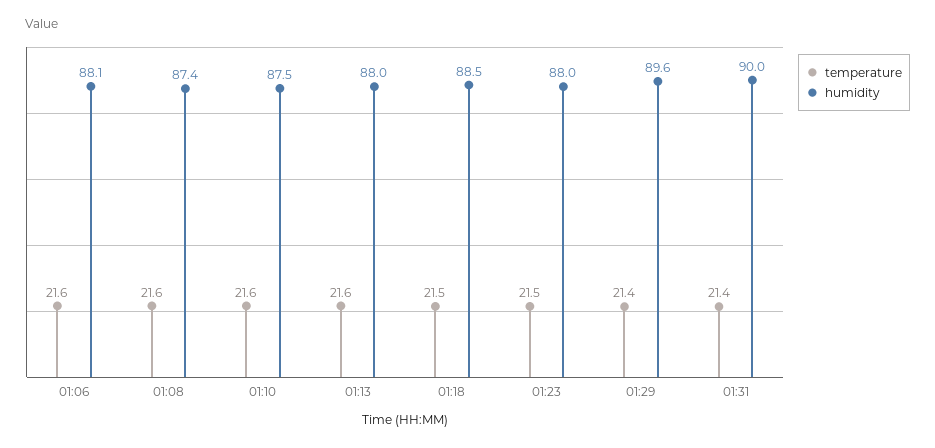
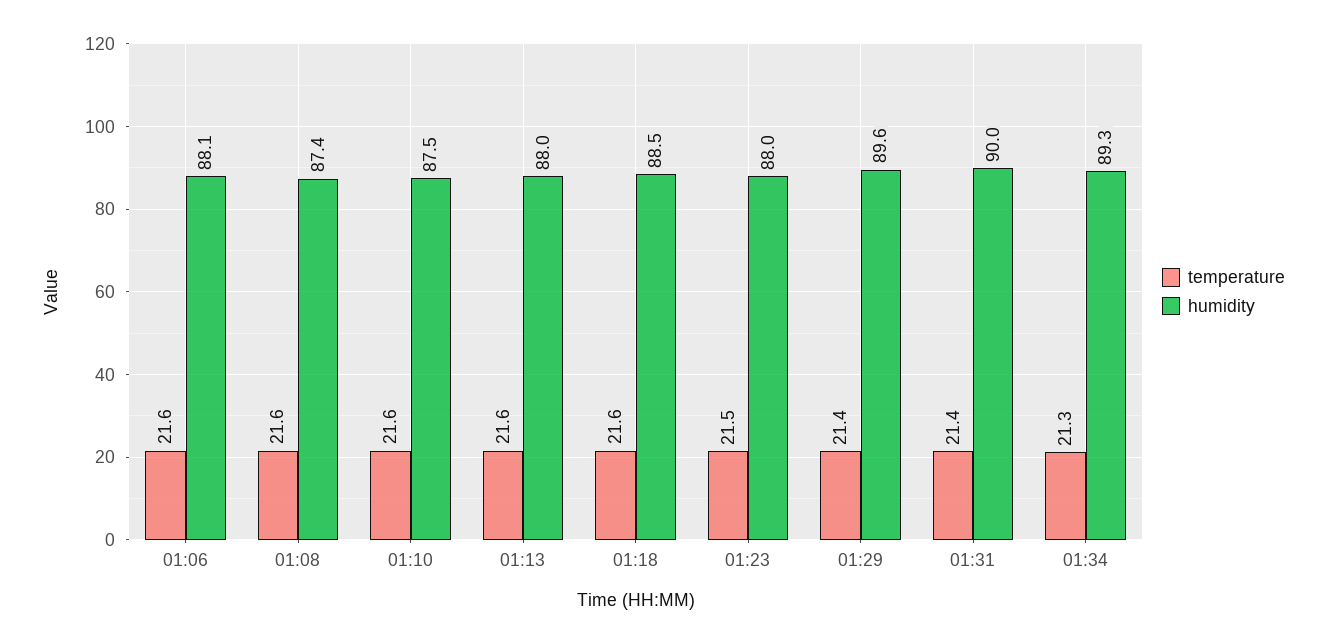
temperature, 01:18: 21.5 -> 21.6
temperature, 01:34: none -> 21.3
humidity, 01:34: none -> 89.3

